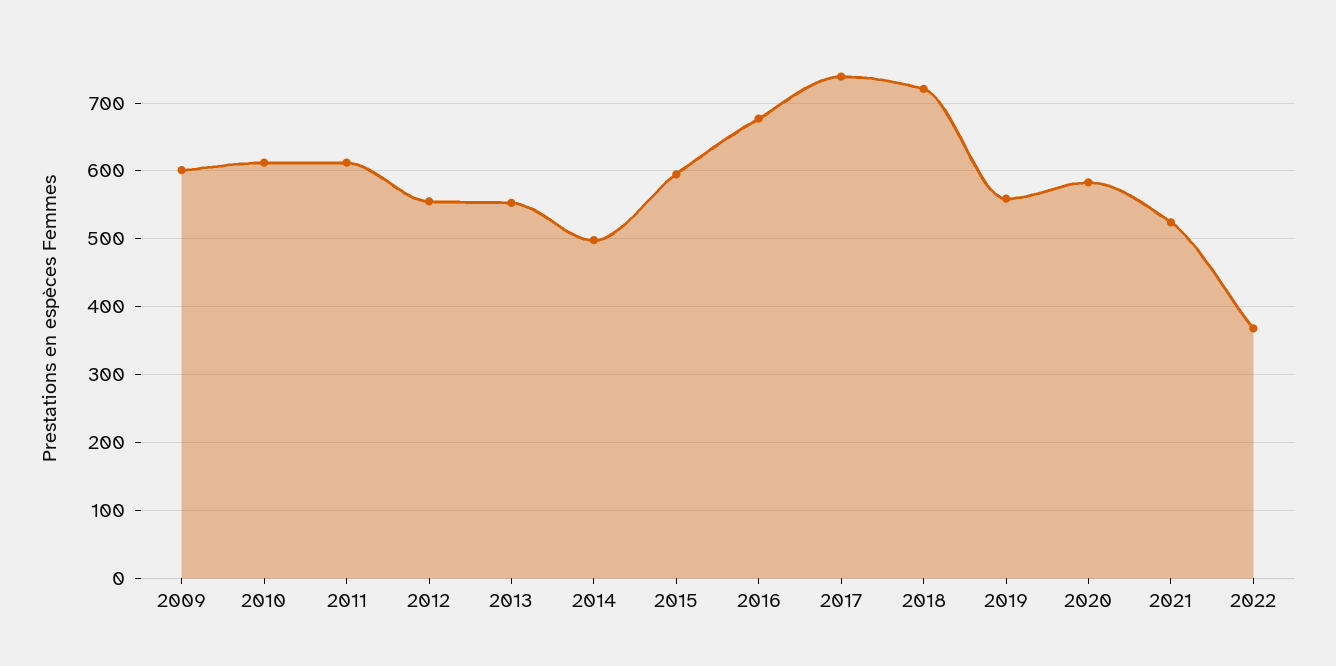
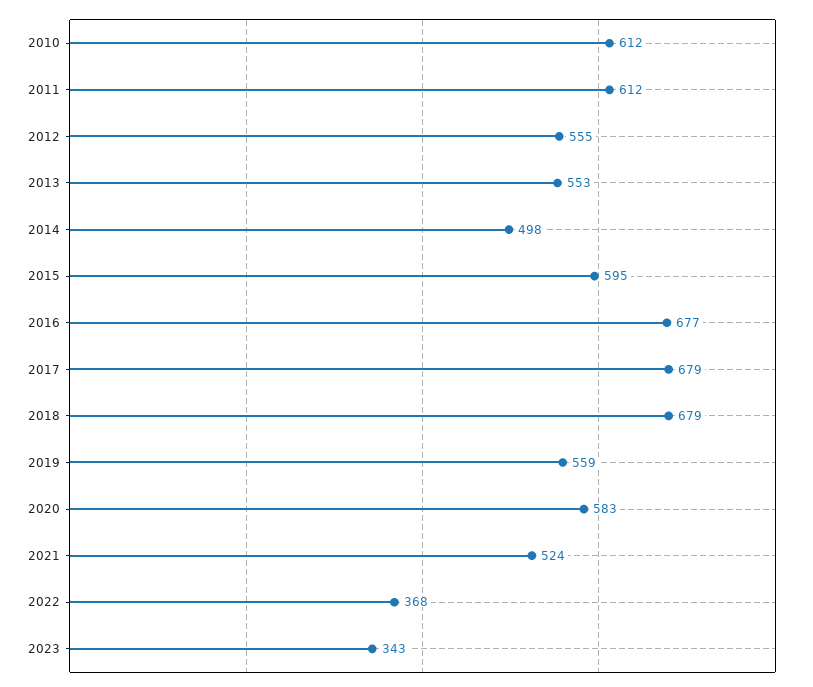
2009: 600 -> none
2017: 740 -> 679
2018: 720 -> 679
2023: none -> 343

